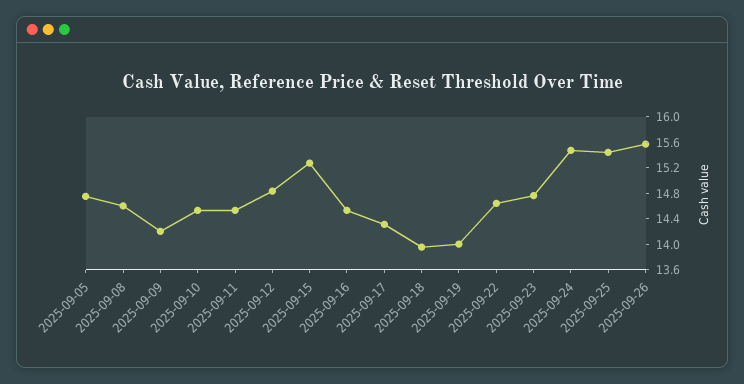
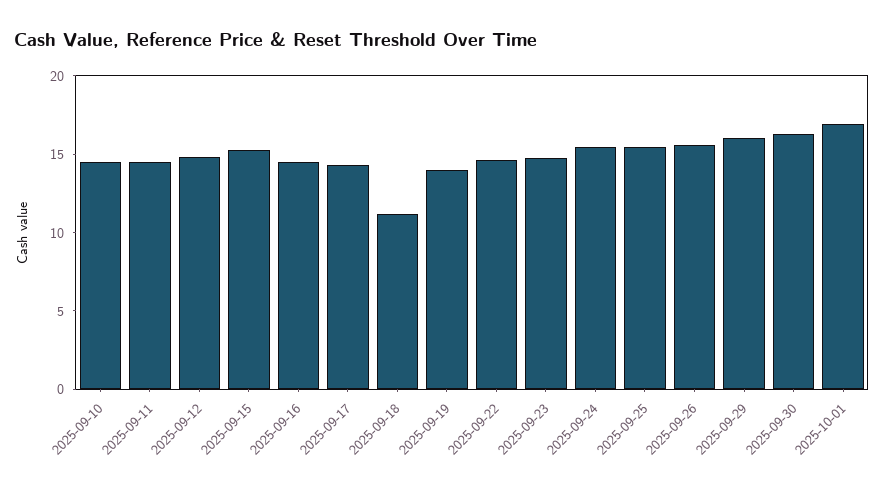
2025-09-05: 14.8 -> none
2025-09-08: 14.6 -> none
2025-09-09: 14.2 -> none
2025-09-18: 14 -> 11
2025-09-29: none -> 16
2025-09-30: none -> 16
2025-10-01: none -> 17

